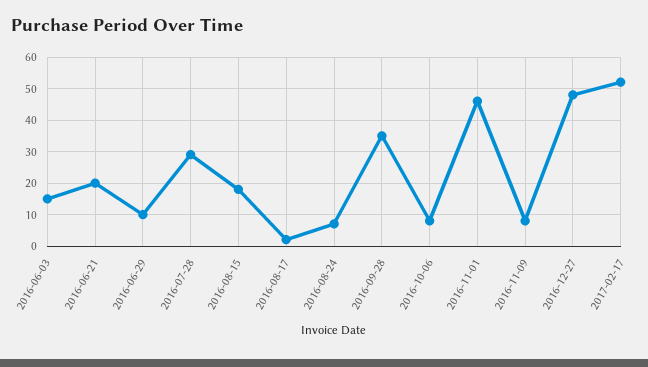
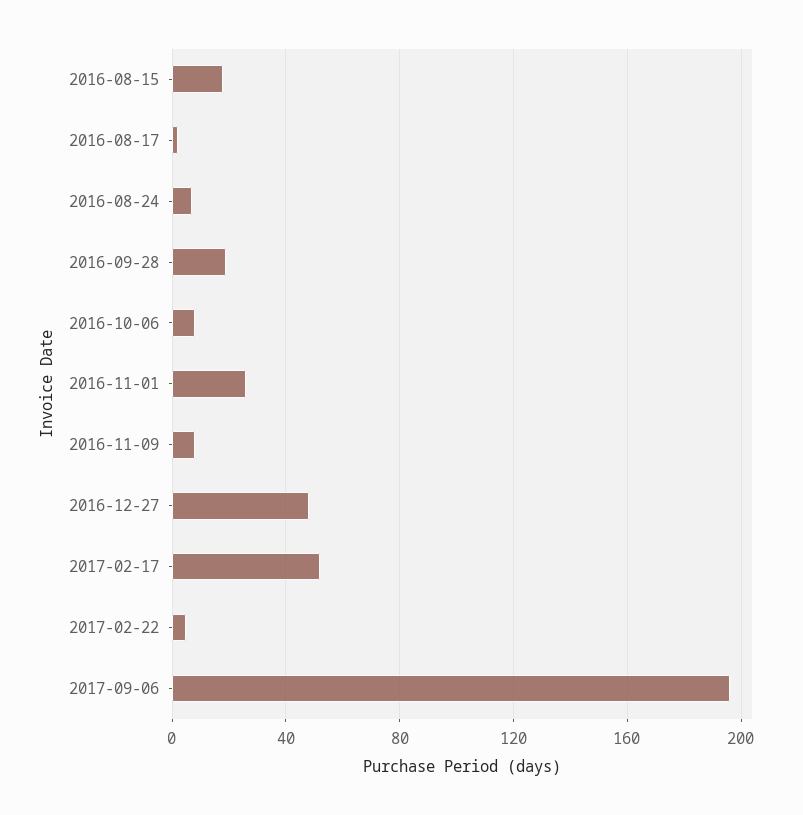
2016-06-03: 15 -> none
2016-06-21: 20 -> none
2016-06-29: 10 -> none
2016-07-28: 30 -> none
2016-09-28: 35 -> 20
2016-11-01: 45 -> 25
2017-02-22: none -> 5
2017-09-06: none -> 195

